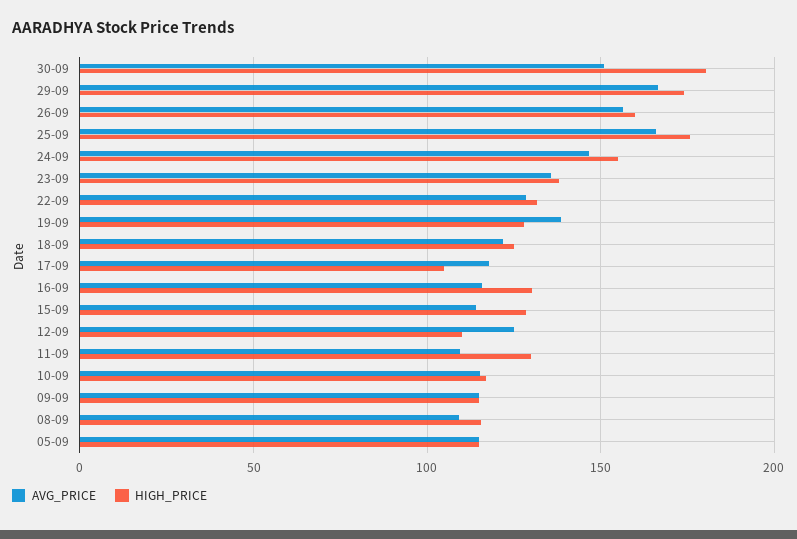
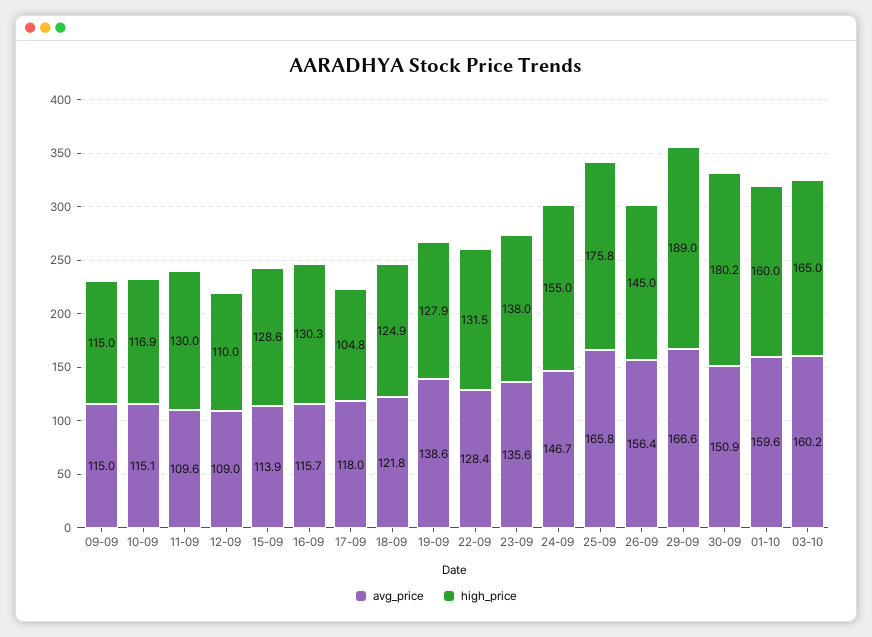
HIGH_PRICE, 29-09: 175 -> 189
HIGH_PRICE, 26-09: 160 -> 145
AVG_PRICE, 12-09: 125 -> 109
AVG_PRICE, 08-09: 110 -> none
HIGH_PRICE, 08-09: 115 -> none
AVG_PRICE, 05-09: 115 -> none
HIGH_PRICE, 05-09: 115 -> none
AVG_PRICE, 01-10: none -> 159.6
HIGH_PRICE, 01-10: none -> 160
AVG_PRICE, 03-10: none -> 160.2
HIGH_PRICE, 03-10: none -> 165

